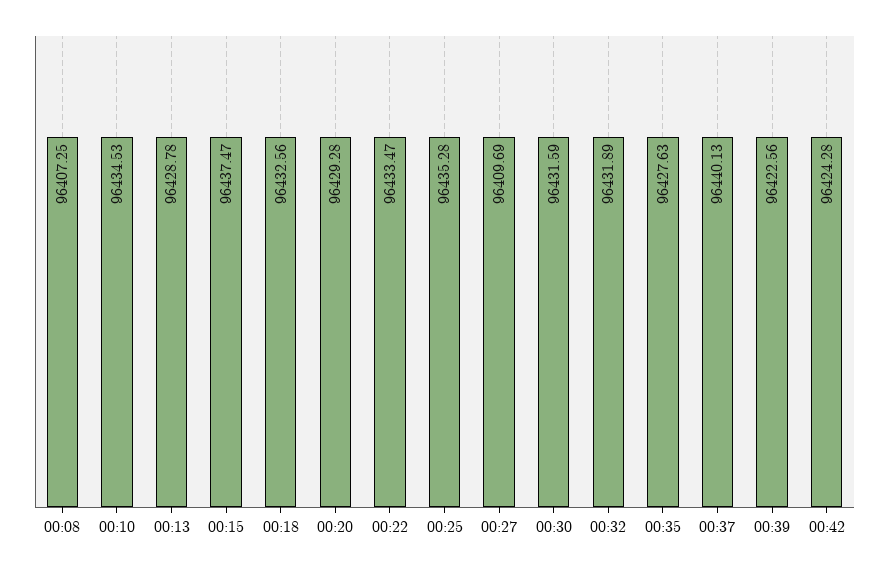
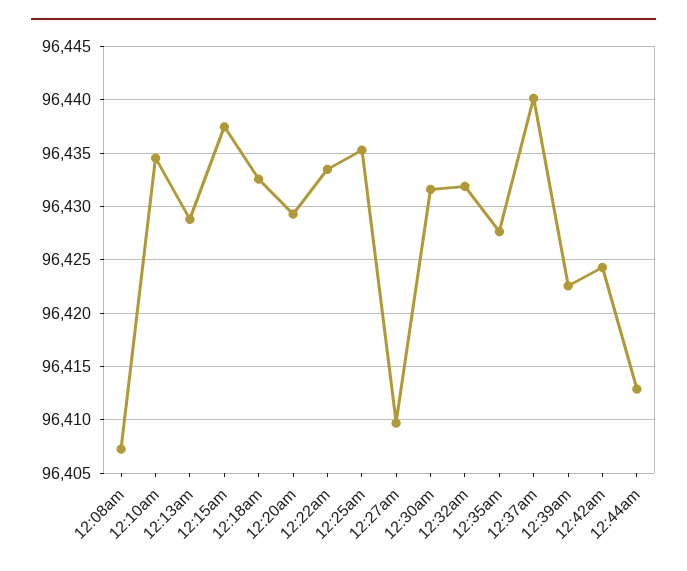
12:44am: none -> 96413

